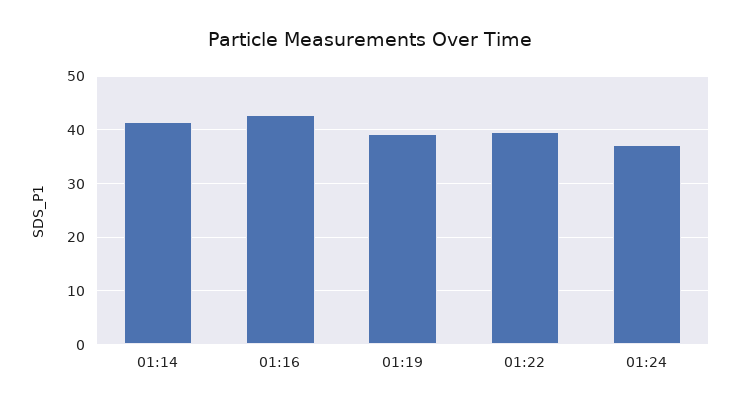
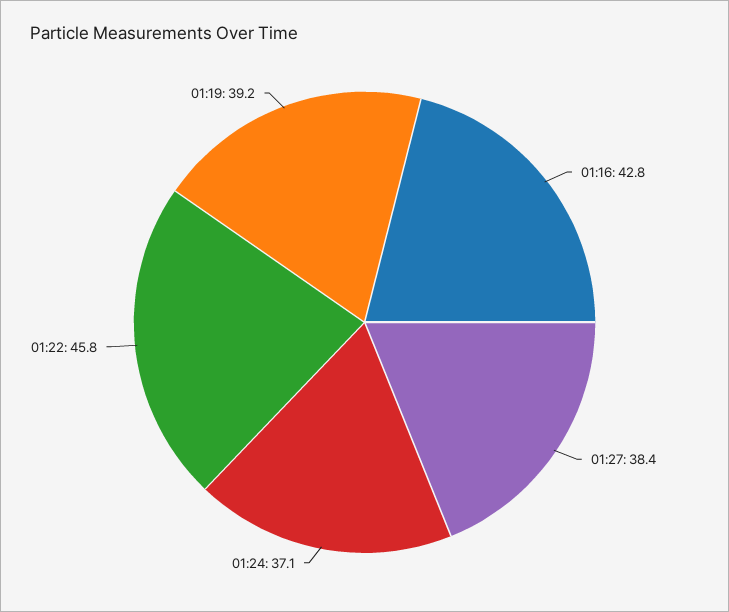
01:14: 42 -> none
01:22: 40 -> 45.8
01:27: none -> 38.4

